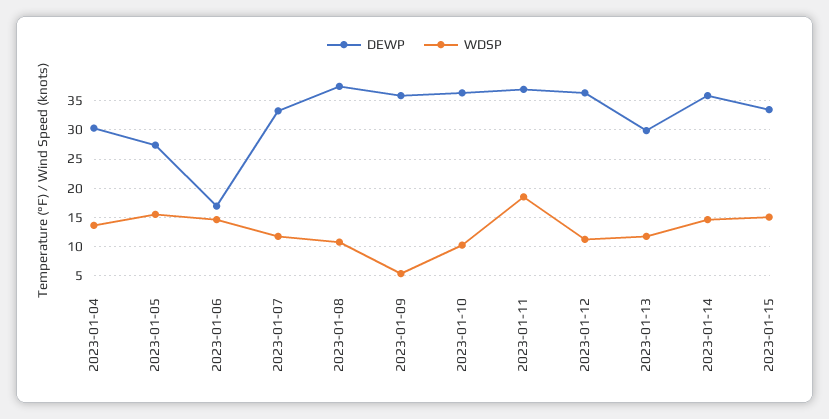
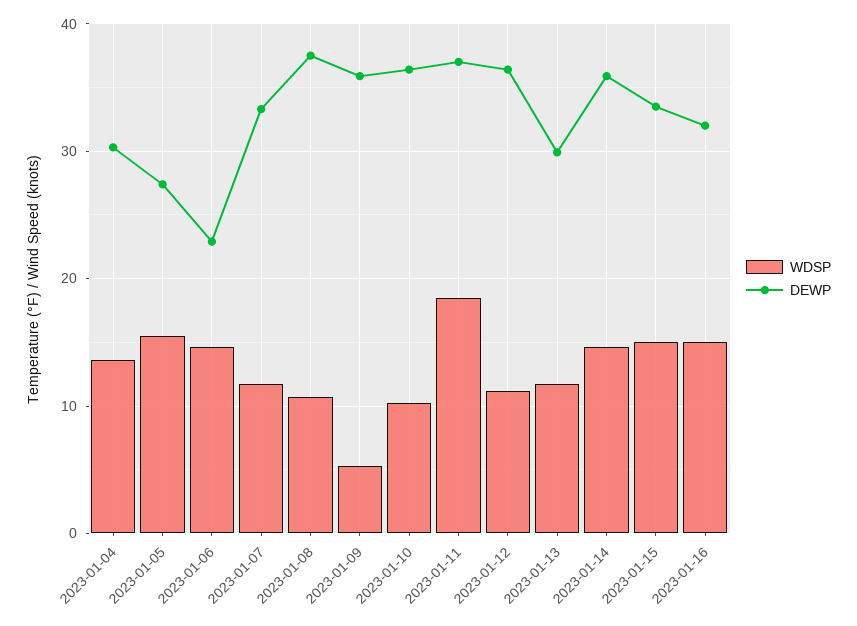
DEWP, 2023-01-06: 17.5 -> 23
WDSP, 2023-01-16: none -> 15
DEWP, 2023-01-16: none -> 32

